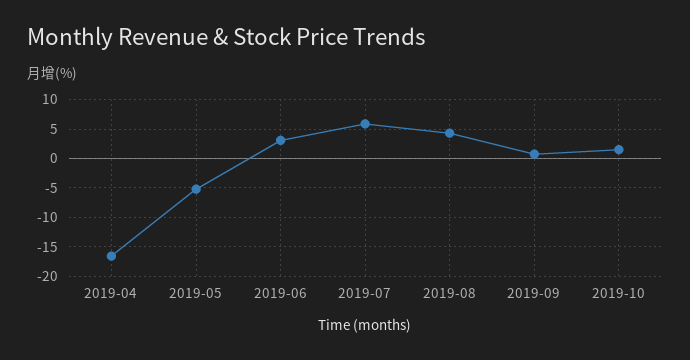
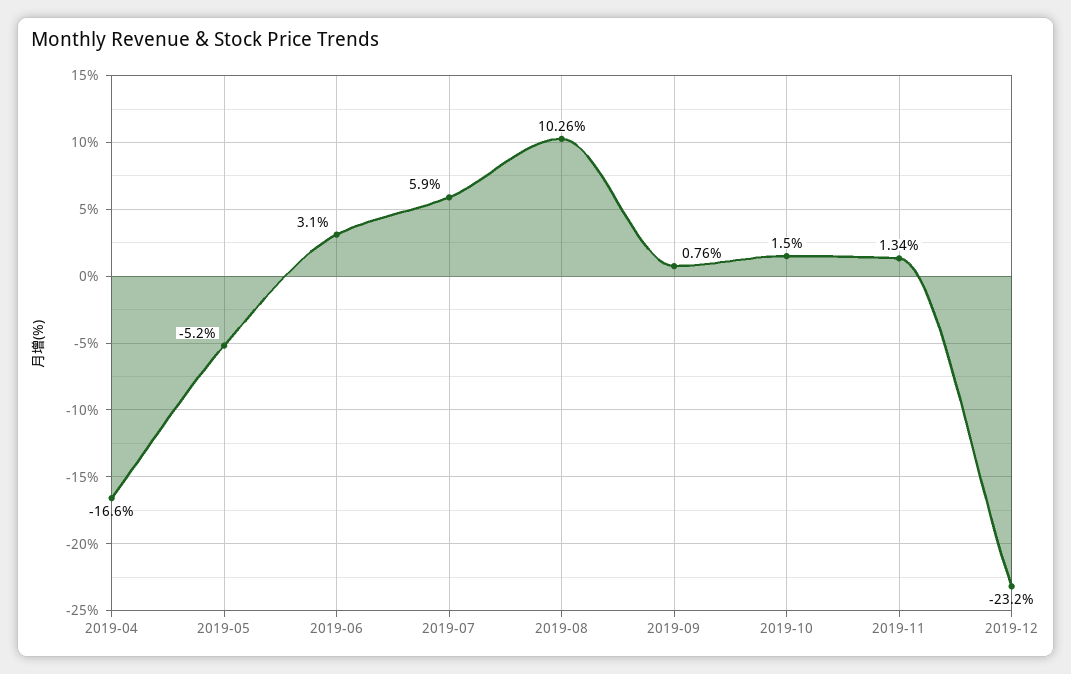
2019-08: 5 -> 10.26
2019-11: none -> 1.34
2019-12: none -> -23.2

